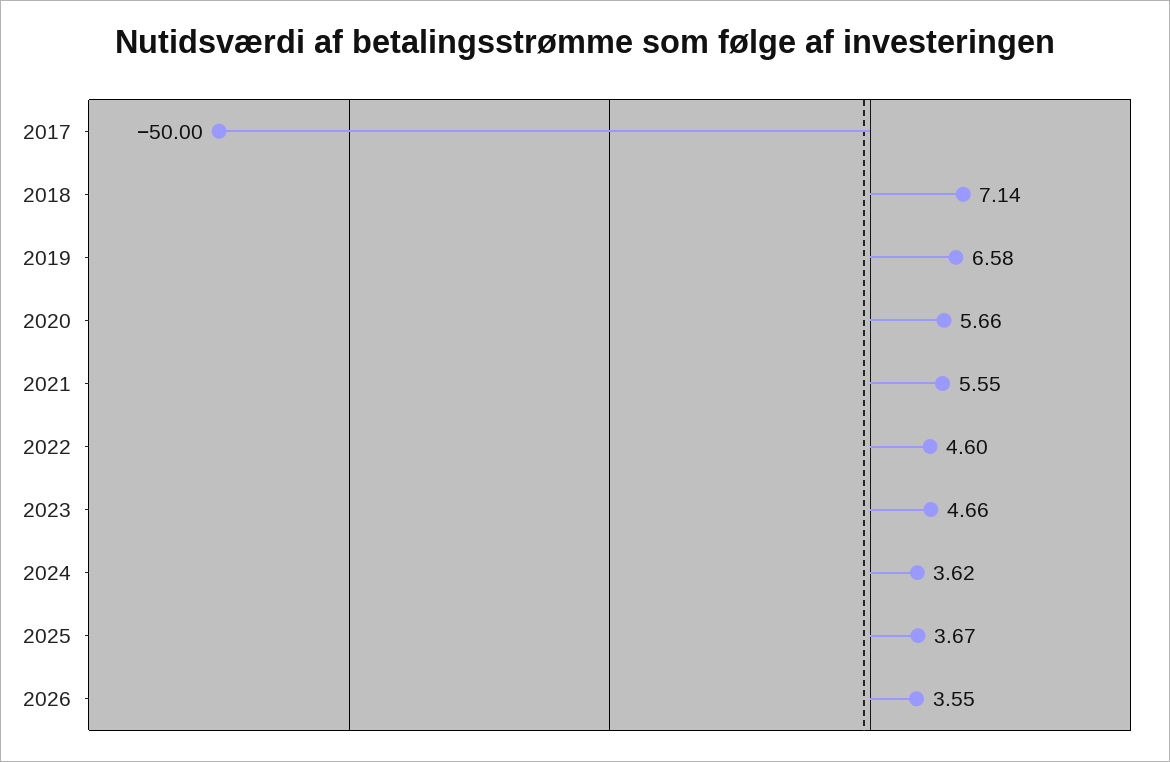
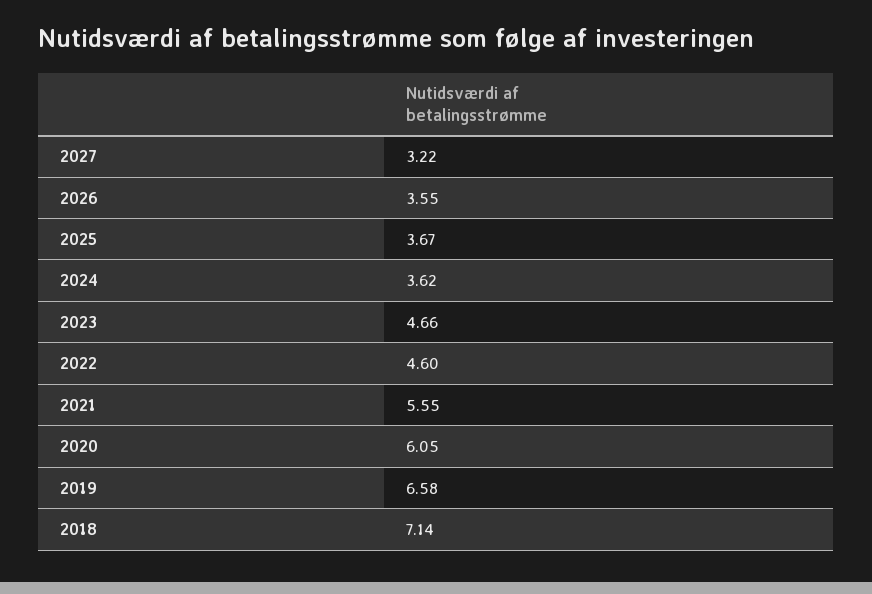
2017: -50 -> none
2020: 5.66 -> 6.05
2027: none -> 3.22

